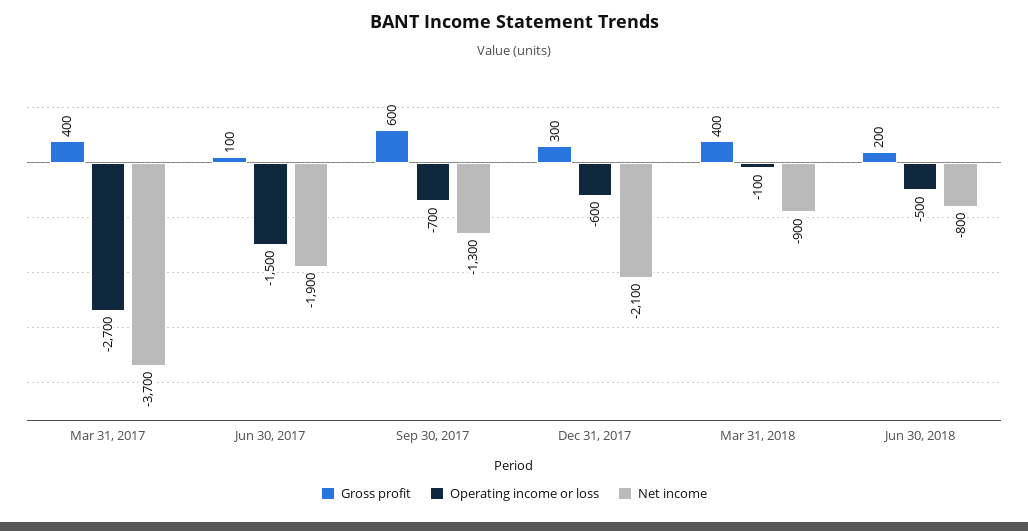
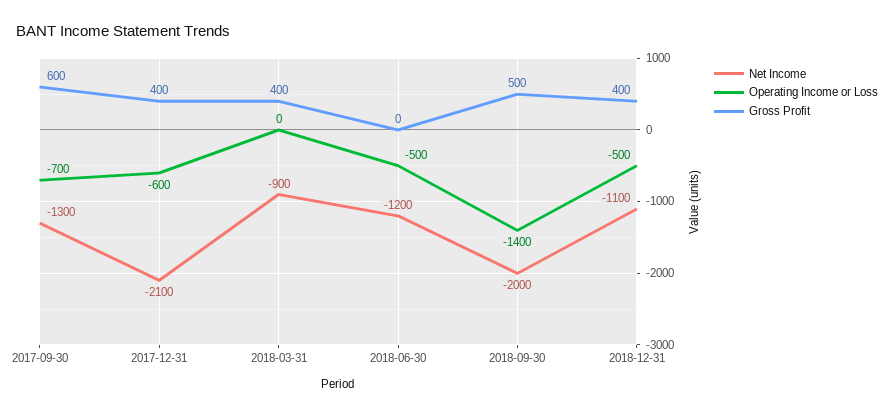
Gross profit, Mar 31, 2017: 400 -> none
Operating income or loss, Mar 31, 2017: -2700 -> none
Net income, Mar 31, 2017: -3700 -> none
Gross profit, Jun 30, 2017: 100 -> none
Operating income or loss, Jun 30, 2017: -1500 -> none
Net income, Jun 30, 2017: -1900 -> none
Gross profit, Dec 31, 2017: 300 -> 400
Operating income or loss, Mar 31, 2018: -100 -> 0
Gross profit, Jun 30, 2018: 200 -> 0
Net income, Jun 30, 2018: -800 -> -1200
Net income, 2018-09-30: none -> -2000
Operating income or loss, 2018-09-30: none -> -1400
Gross profit, 2018-09-30: none -> 500
Net income, 2018-12-31: none -> -1100
Operating income or loss, 2018-12-31: none -> -500
Gross profit, 2018-12-31: none -> 400

